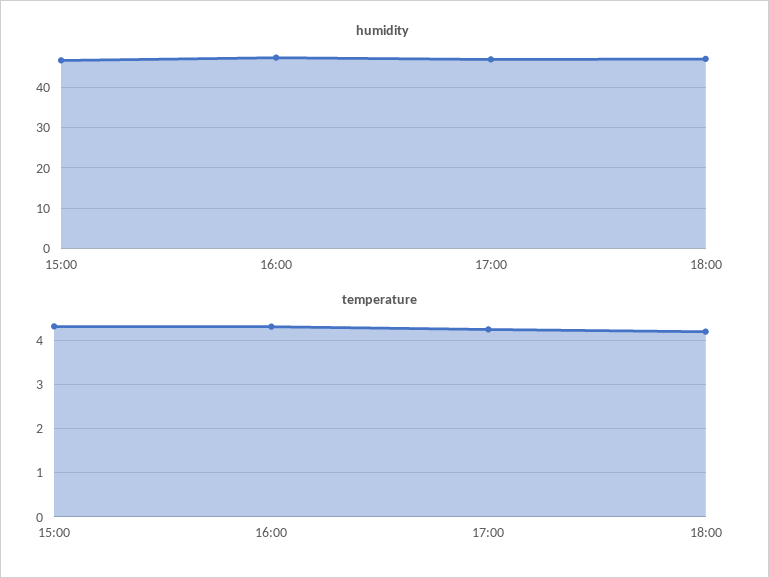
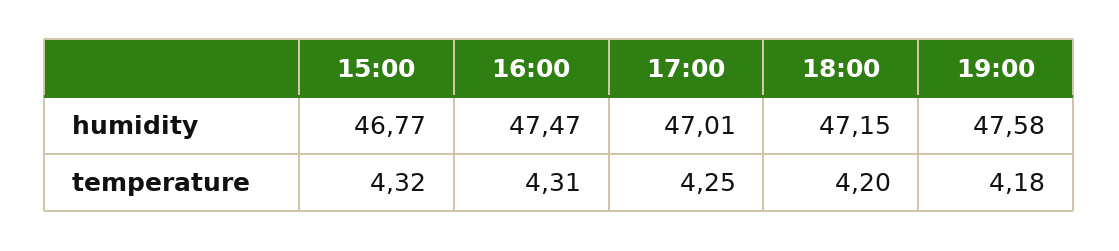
humidity, 19:00: none -> 47.58
temperature, 19:00: none -> 4.18

